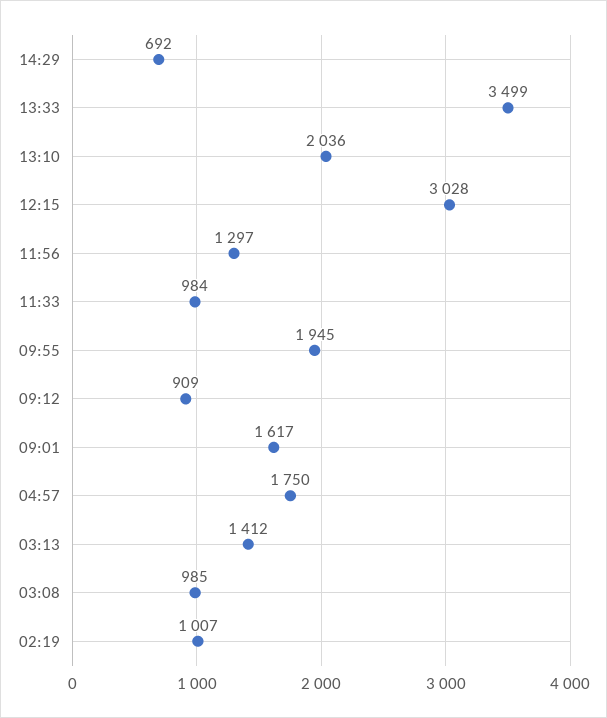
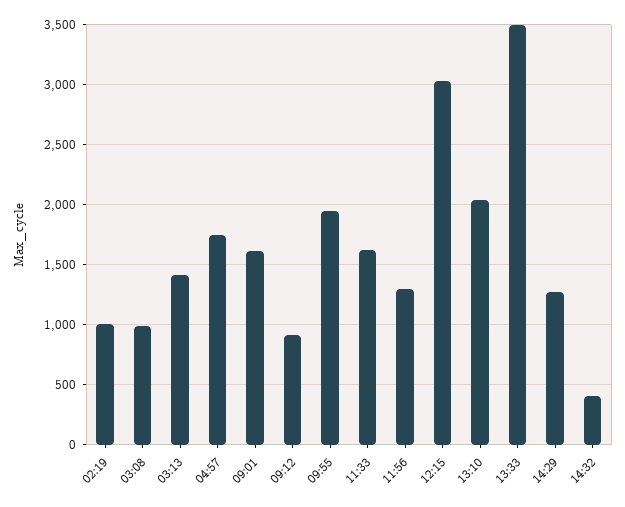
14:29: 692 -> 1300
11:33: 984 -> 1600
14:32: none -> 400

